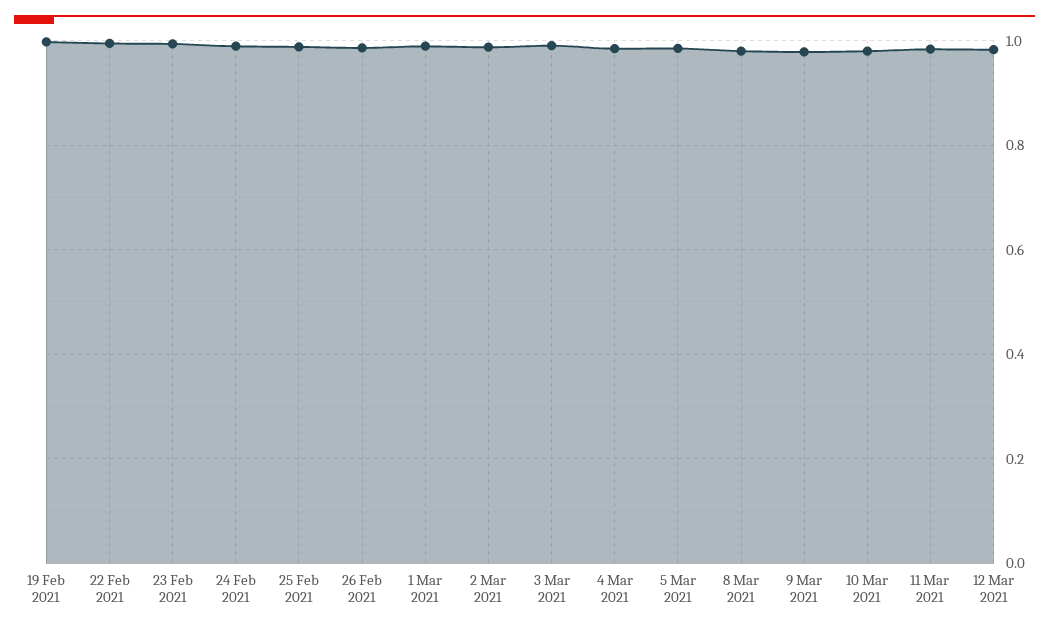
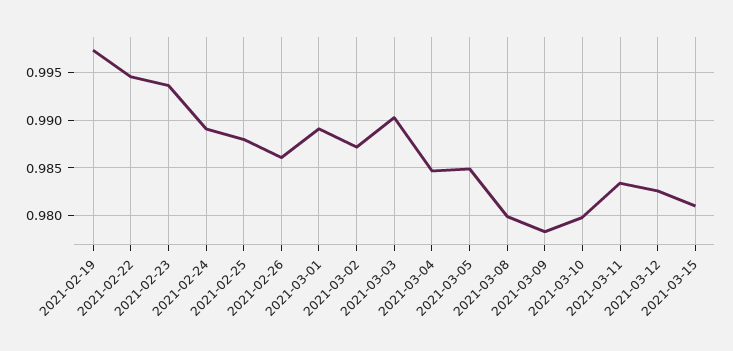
2021-03-15: none -> 0.981

